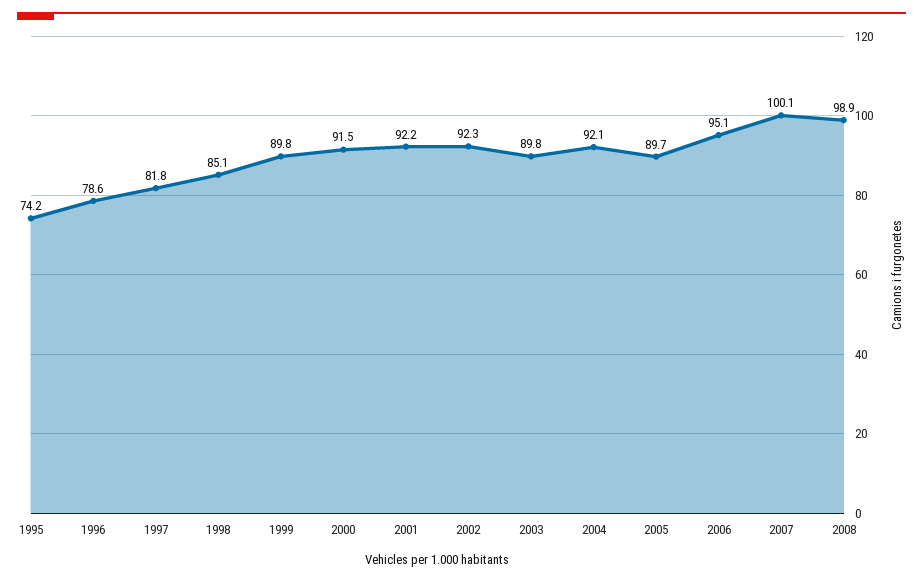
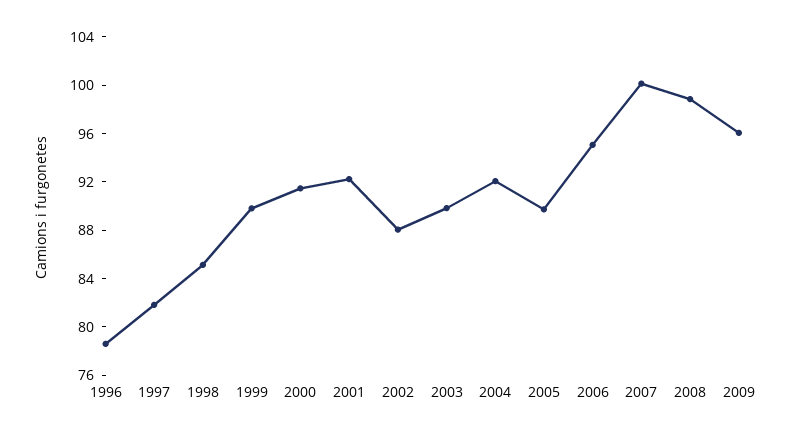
1995: 74.2 -> none
2002: 92.3 -> 88
2009: none -> 96

